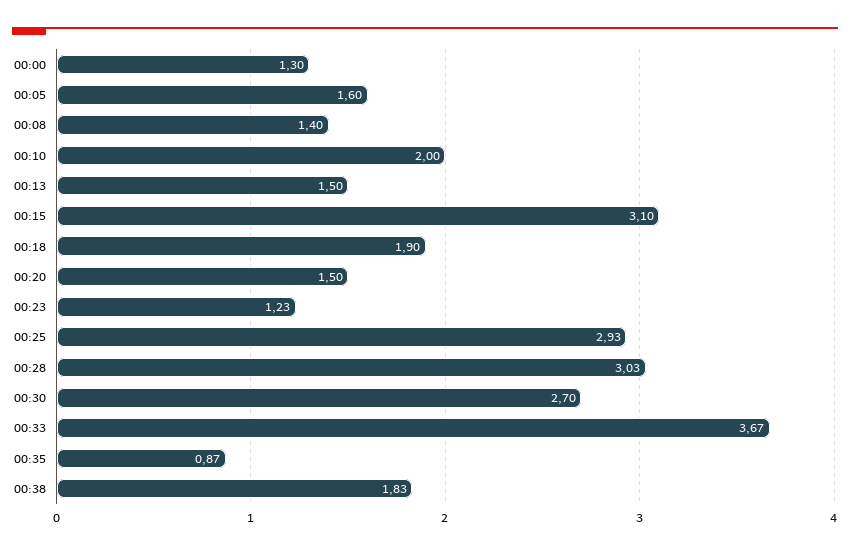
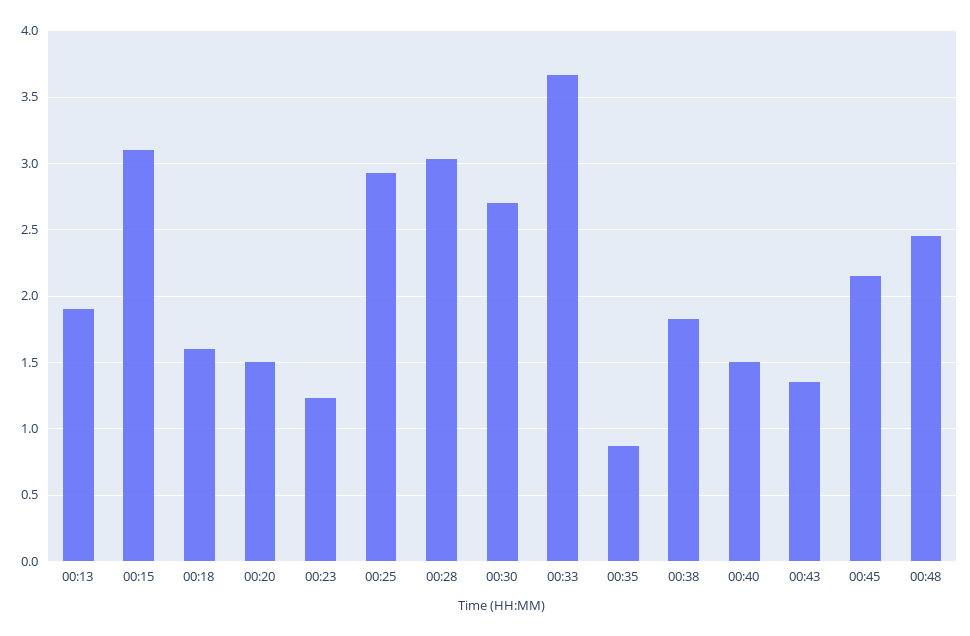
00:00: 1.3 -> none
00:05: 1.6 -> none
00:08: 1.4 -> none
00:10: 2 -> none
00:13: 1.5 -> 1.9
00:18: 1.9 -> 1.6
00:40: none -> 1.5
00:43: none -> 1.35
00:45: none -> 2.15
00:48: none -> 2.45

